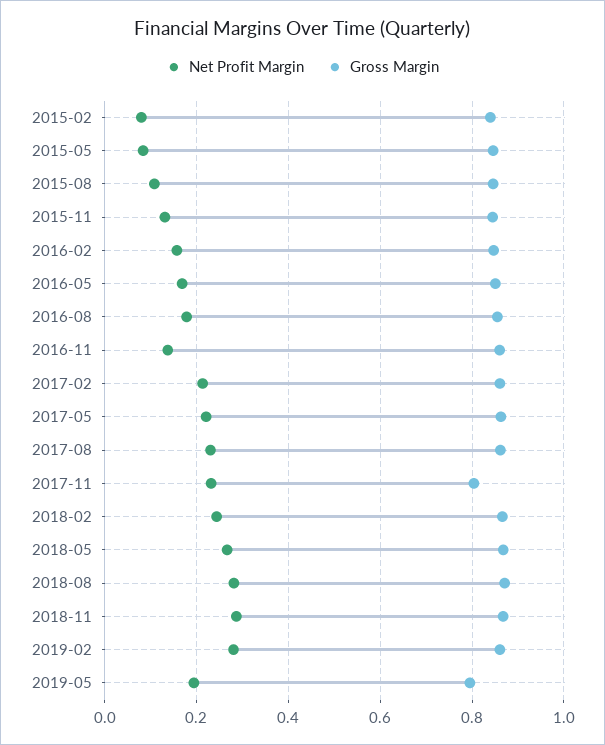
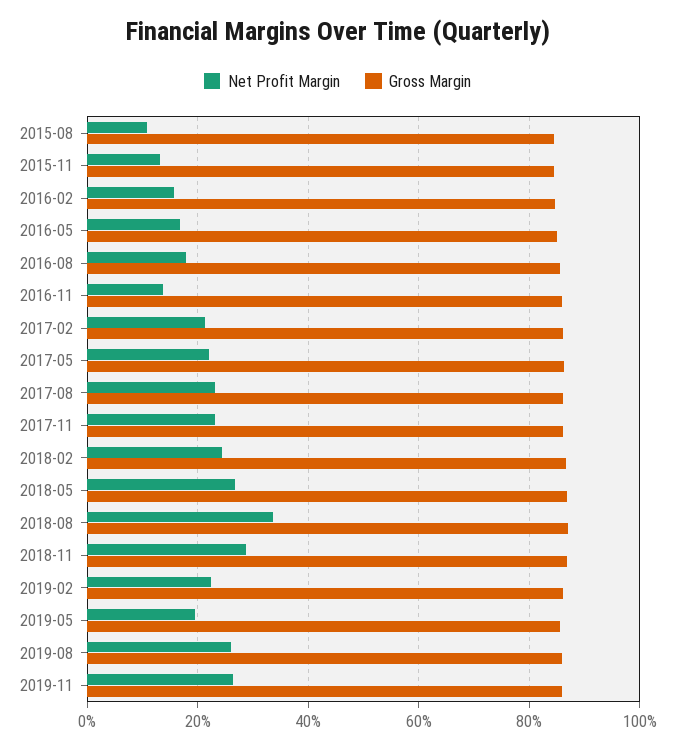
Net Profit Margin, 2015-02: 0.08 -> none
Gross Margin, 2015-02: 0.84 -> none
Net Profit Margin, 2015-05: 0.08 -> none
Gross Margin, 2015-05: 0.84 -> none
Gross Margin, 2017-11: 0.8 -> 0.86
Net Profit Margin, 2018-08: 0.28 -> 0.34
Net Profit Margin, 2019-02: 0.28 -> 0.22
Gross Margin, 2019-05: 0.8 -> 0.86
Net Profit Margin, 2019-08: none -> 0.26
Gross Margin, 2019-08: none -> 0.86
Net Profit Margin, 2019-11: none -> 0.26
Gross Margin, 2019-11: none -> 0.86

